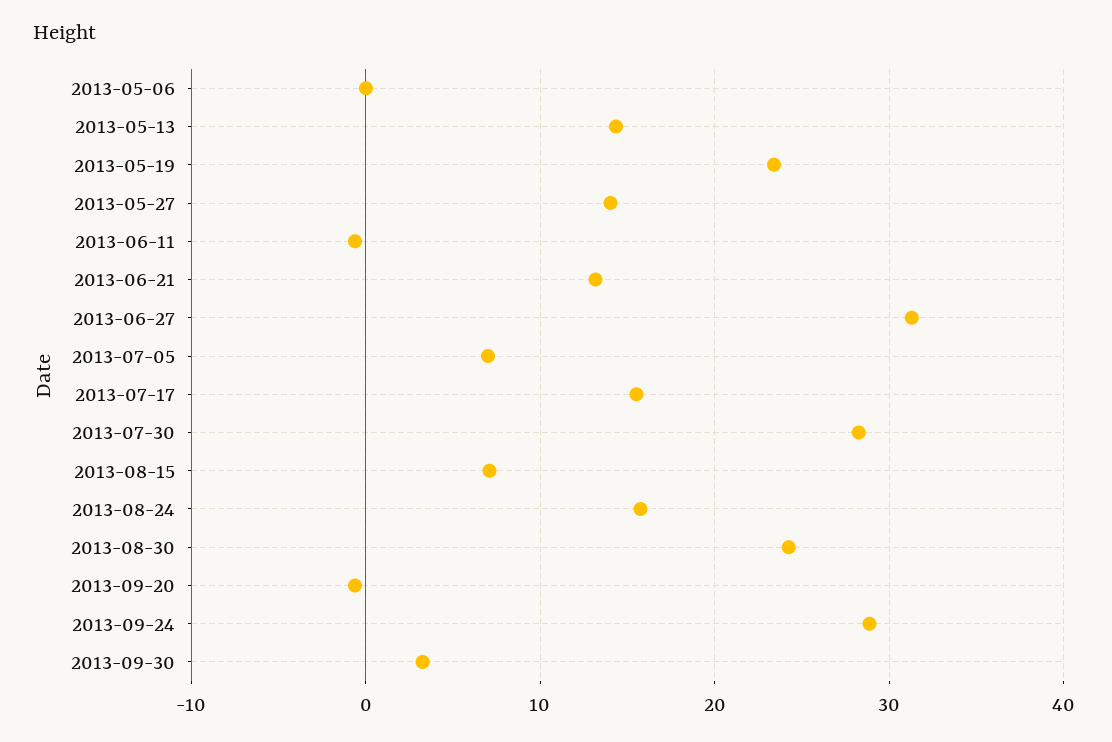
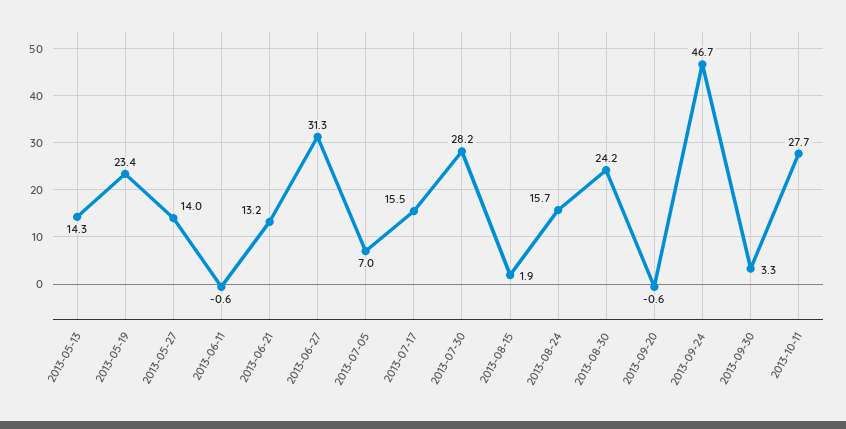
2013-05-06: 0 -> none
2013-08-15: 7 -> 1.9
2013-09-24: 29 -> 46.7
2013-10-11: none -> 27.7

